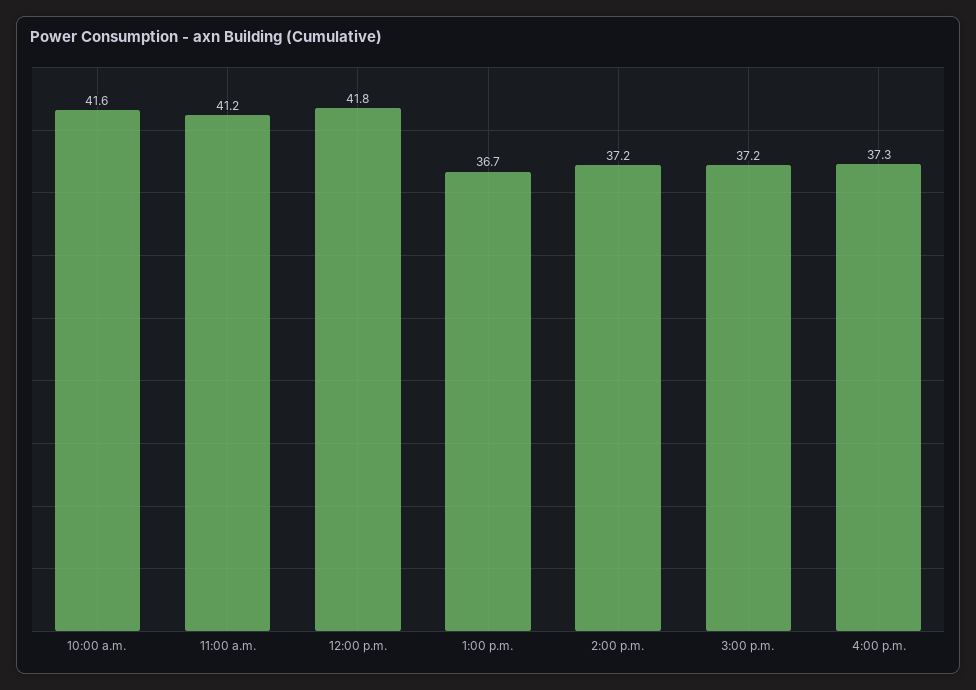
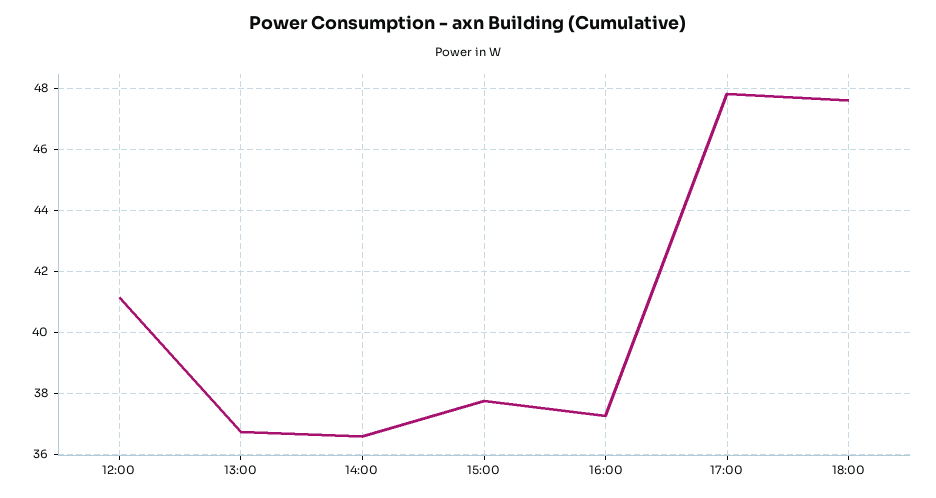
10:00 a.m.: 41.6 -> none
11:00 a.m.: 41.2 -> none
12:00 p.m.: 41.8 -> 41.2
2:00 p.m.: 37.2 -> 36.6
3:00 p.m.: 37.2 -> 37.8
17:00: none -> 47.8
18:00: none -> 47.6

